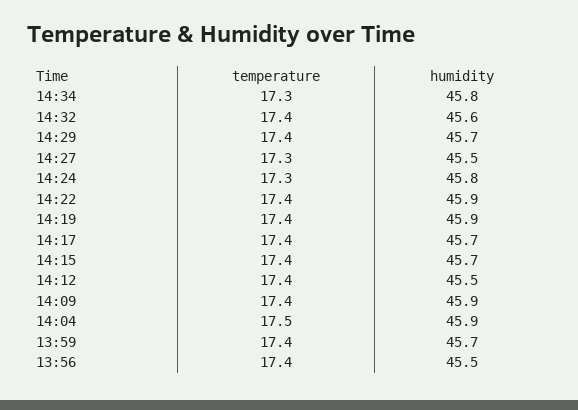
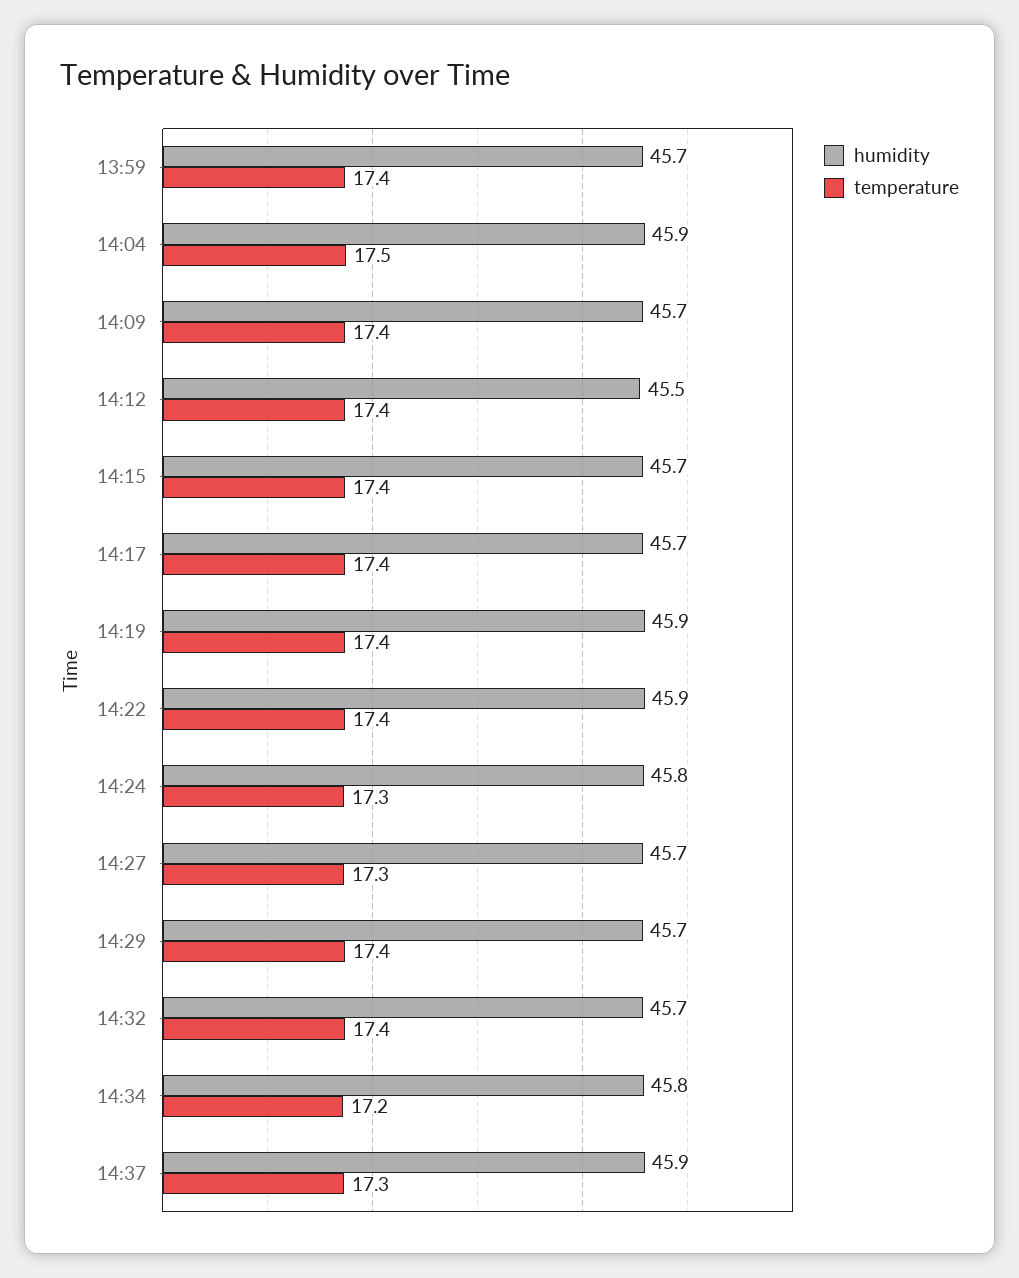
temperature, 14:34: 17.3 -> 17.2
humidity, 14:32: 45.6 -> 45.7
humidity, 14:27: 45.5 -> 45.7
humidity, 14:09: 45.9 -> 45.7
temperature, 13:56: 17.4 -> none
humidity, 13:56: 45.5 -> none
humidity, 14:37: none -> 45.9
temperature, 14:37: none -> 17.3

